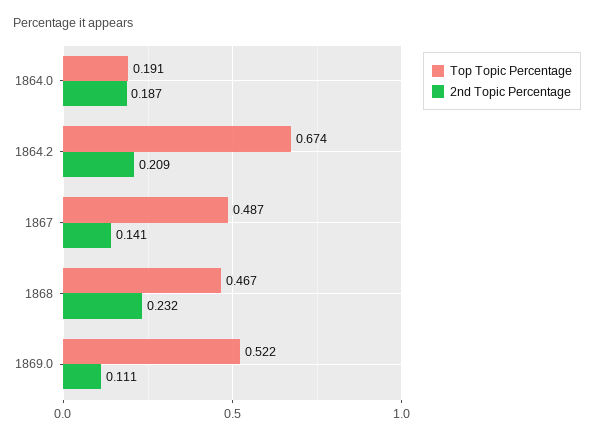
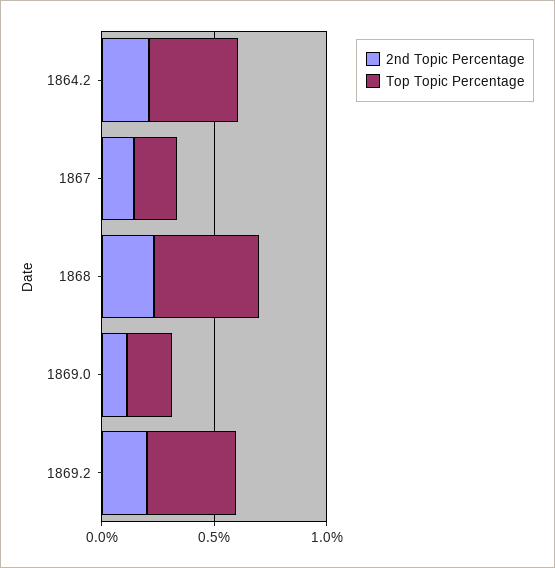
Top Topic Percentage, 1864.0: 0.191 -> none
2nd Topic Percentage, 1864.0: 0.187 -> none
Top Topic Percentage, 1864.2: 0.674 -> 0.4
Top Topic Percentage, 1867: 0.487 -> 0.2
Top Topic Percentage, 1869.0: 0.522 -> 0.2
2nd Topic Percentage, 1869.2: none -> 0.2
Top Topic Percentage, 1869.2: none -> 0.4

